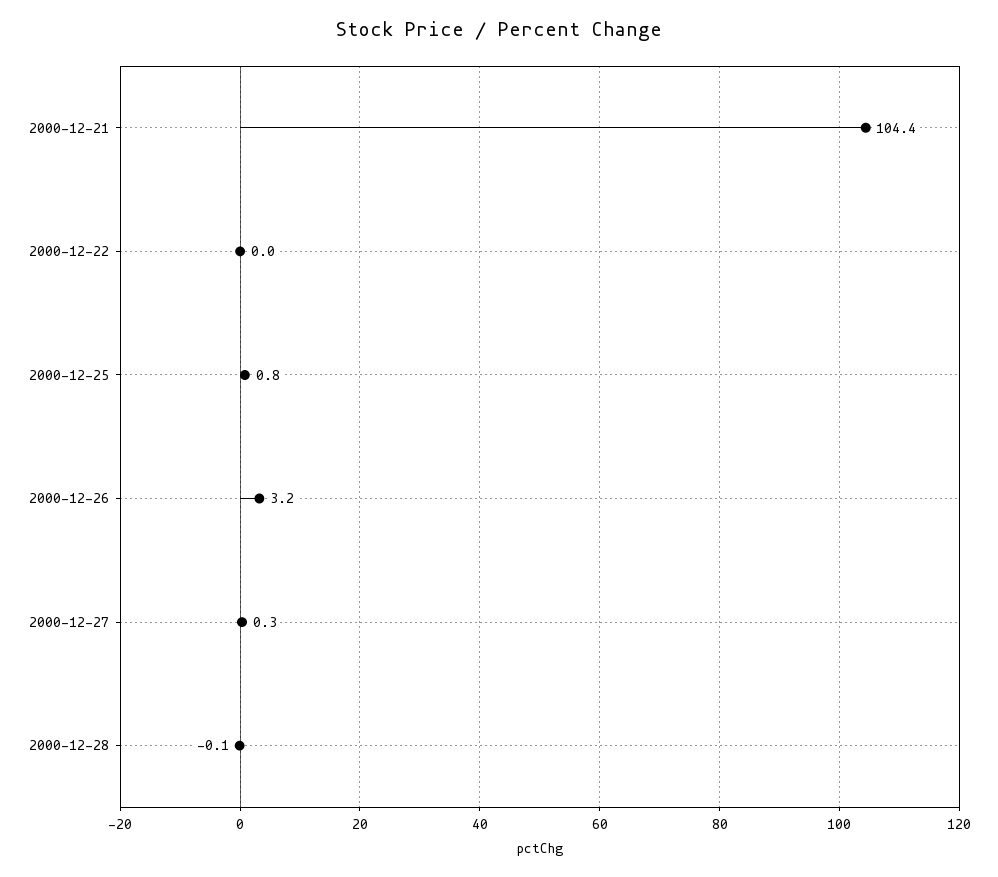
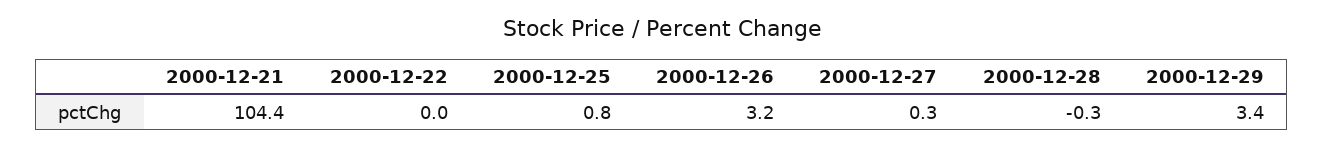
2000-12-28: -0.1 -> -0.3
2000-12-29: none -> 3.4

